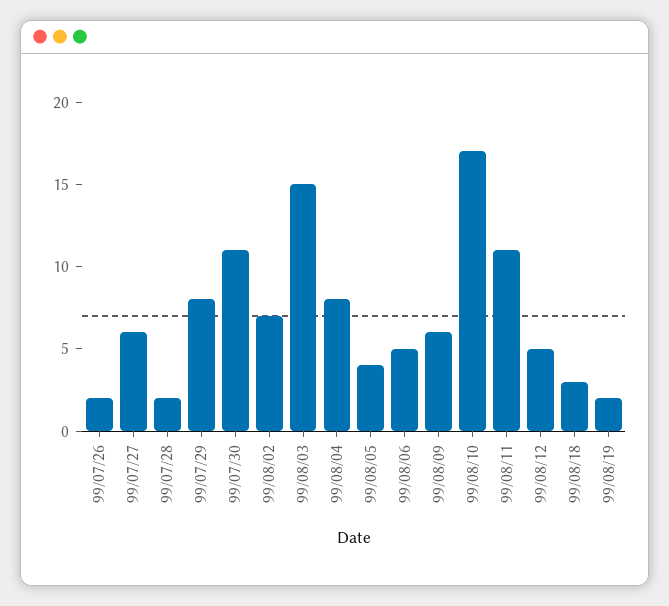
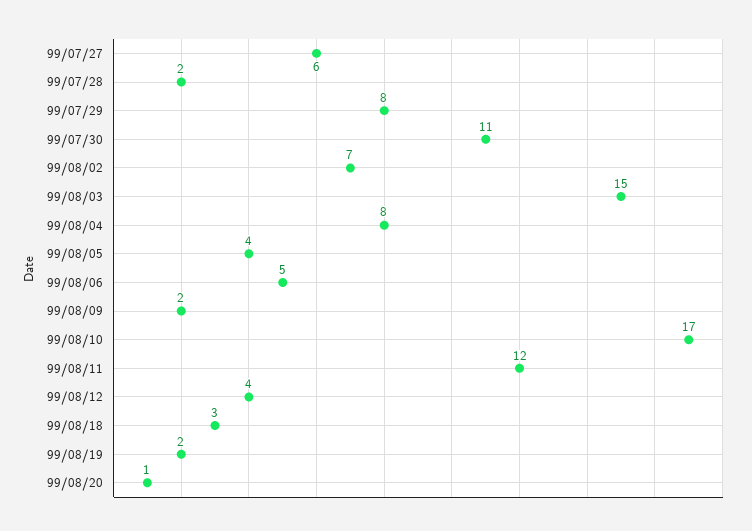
99/07/26: 2 -> none
99/08/09: 6 -> 2
99/08/11: 11 -> 12
99/08/12: 5 -> 4
99/08/20: none -> 1

